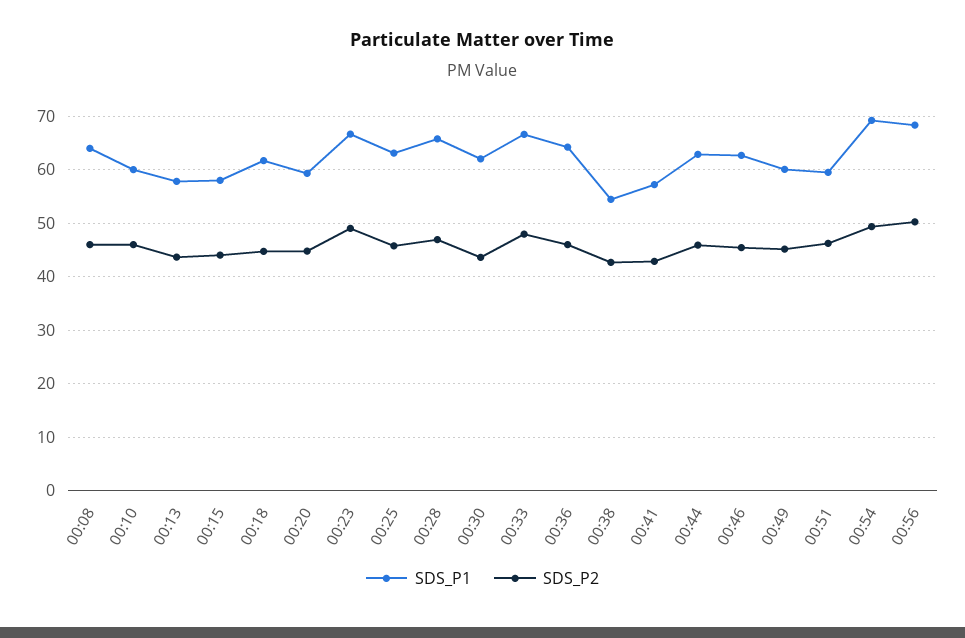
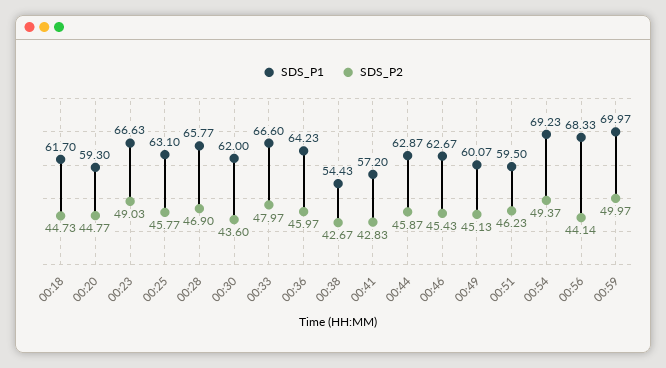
SDS_P1, 00:08: 64 -> none
SDS_P2, 00:08: 46 -> none
SDS_P1, 00:10: 60 -> none
SDS_P2, 00:10: 46 -> none
SDS_P1, 00:13: 58 -> none
SDS_P2, 00:13: 44 -> none
SDS_P1, 00:15: 58 -> none
SDS_P2, 00:15: 44 -> none
SDS_P2, 00:56: 50 -> 44.14
SDS_P1, 00:59: none -> 69.97
SDS_P2, 00:59: none -> 49.97

